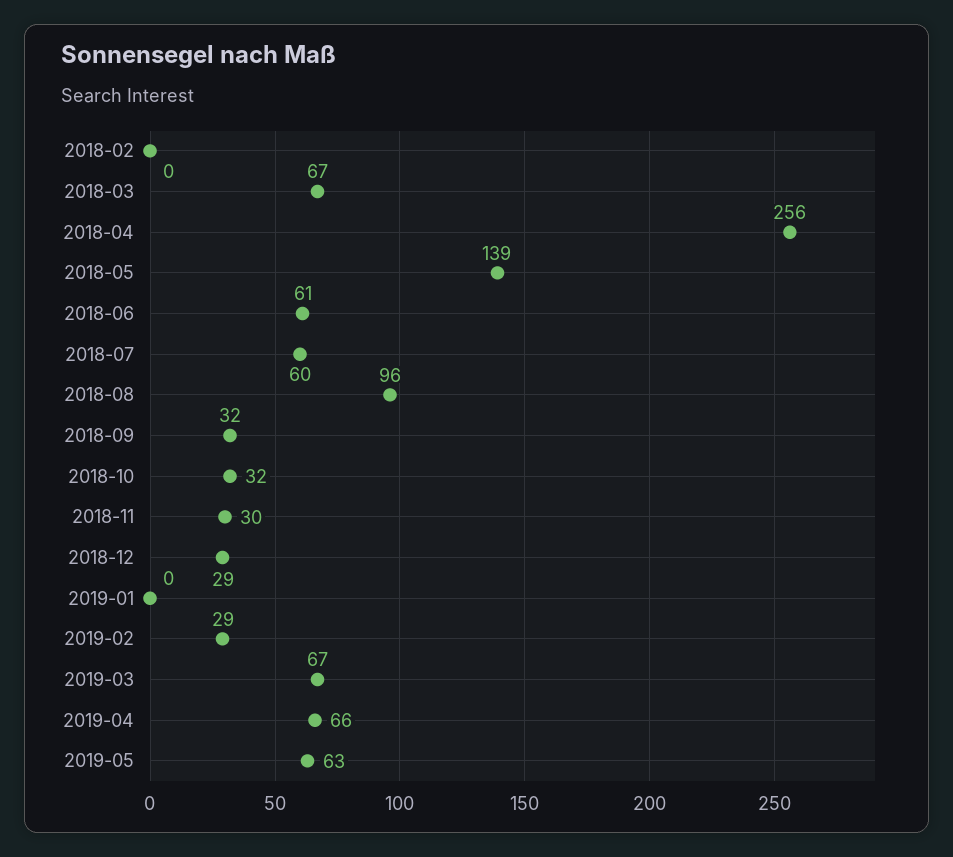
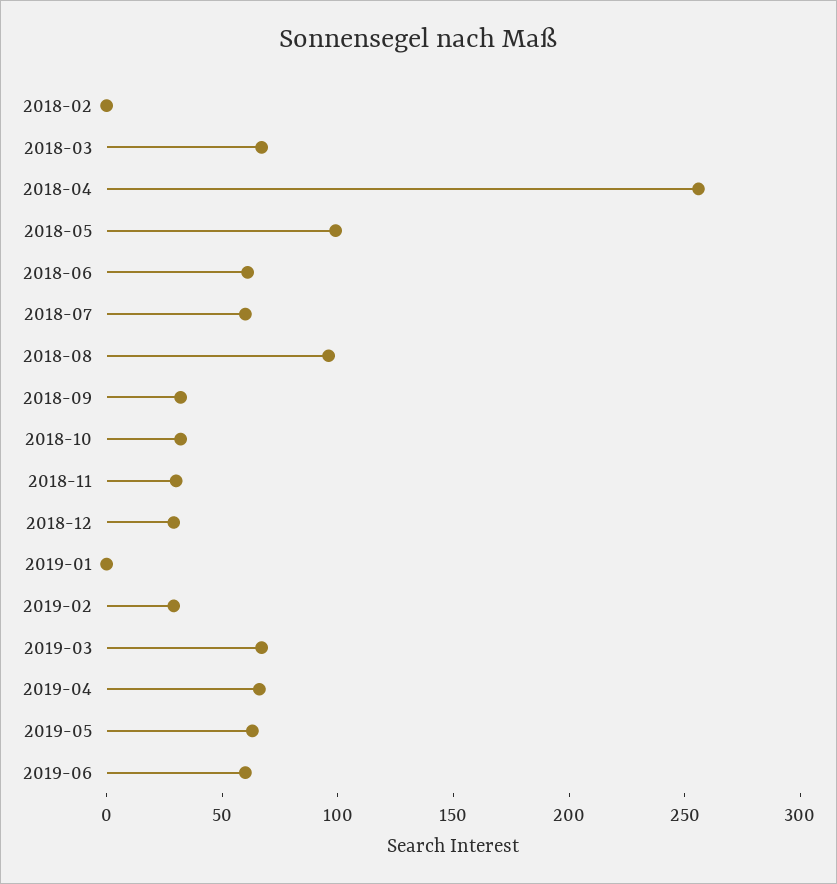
2018-05: 139 -> 100
2019-06: none -> 60

